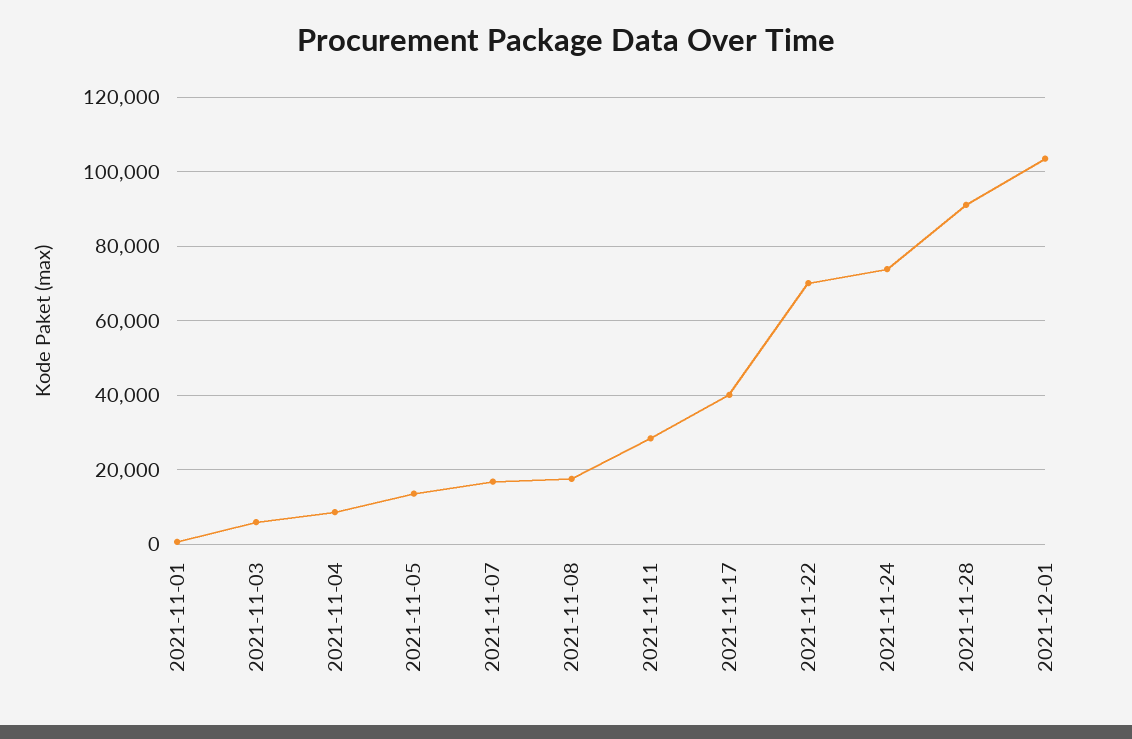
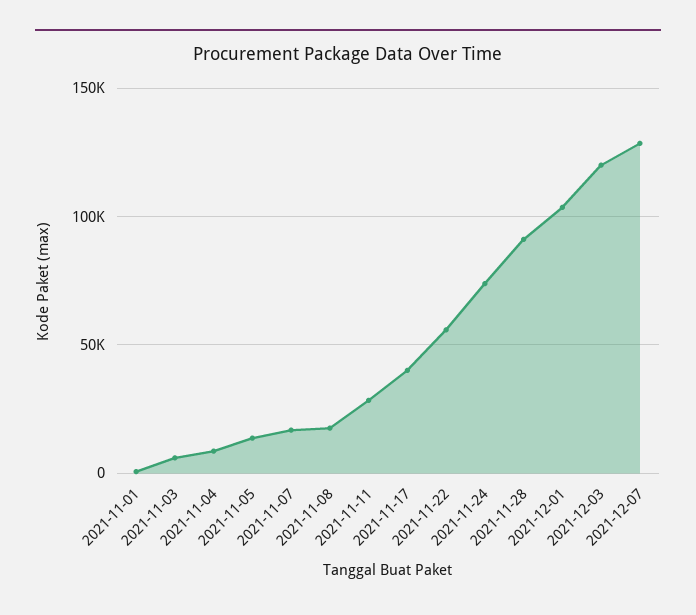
2021-11-22: 70000 -> 55000
2021-12-03: none -> 120000
2021-12-07: none -> 130000

